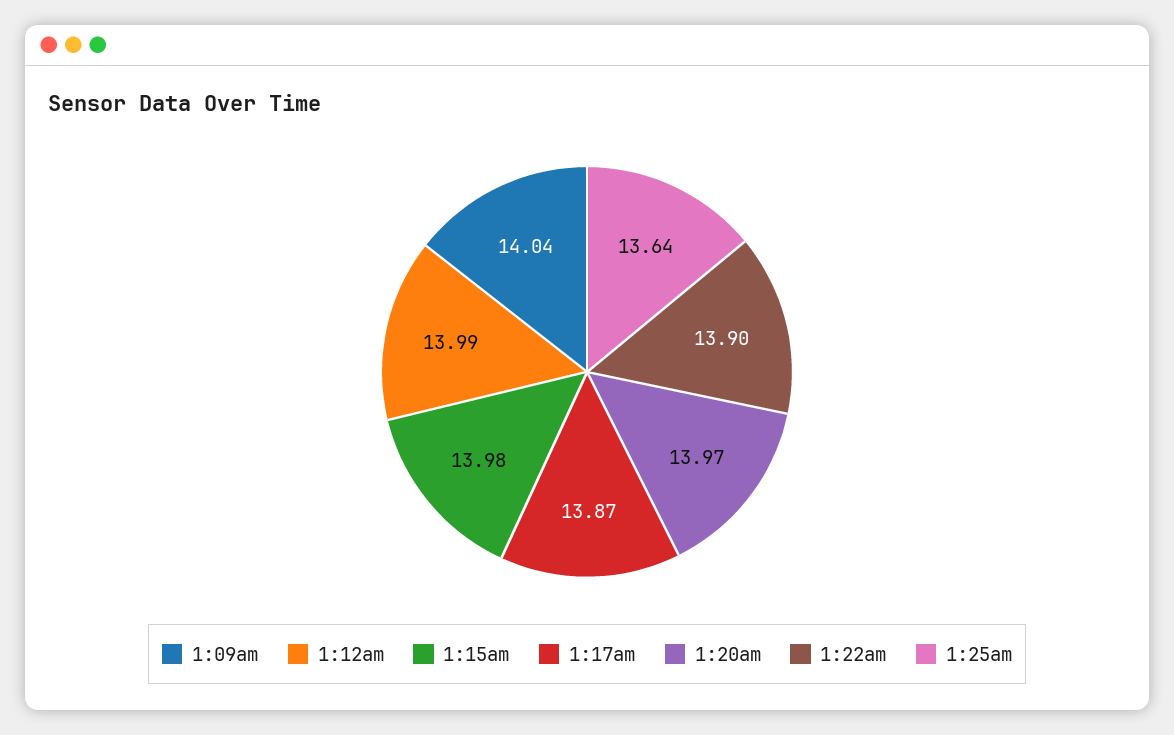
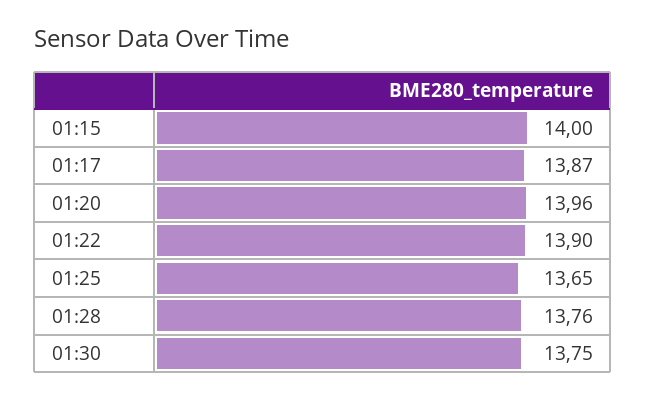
1:09am: 14.04 -> none
1:12am: 13.99 -> none
1:15am: 13.98 -> 14
1:20am: 13.97 -> 13.96
1:25am: 13.64 -> 13.65
01:28: none -> 13.76
01:30: none -> 13.75

